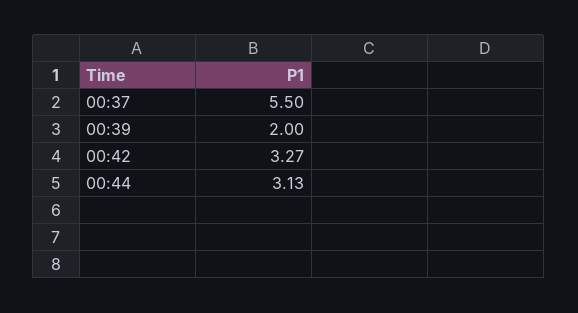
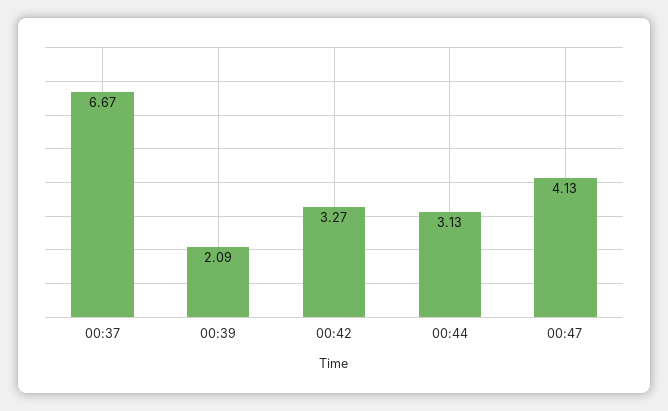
00:37: 5.5 -> 6.67
00:39: 2 -> 2.09
00:47: none -> 4.13

